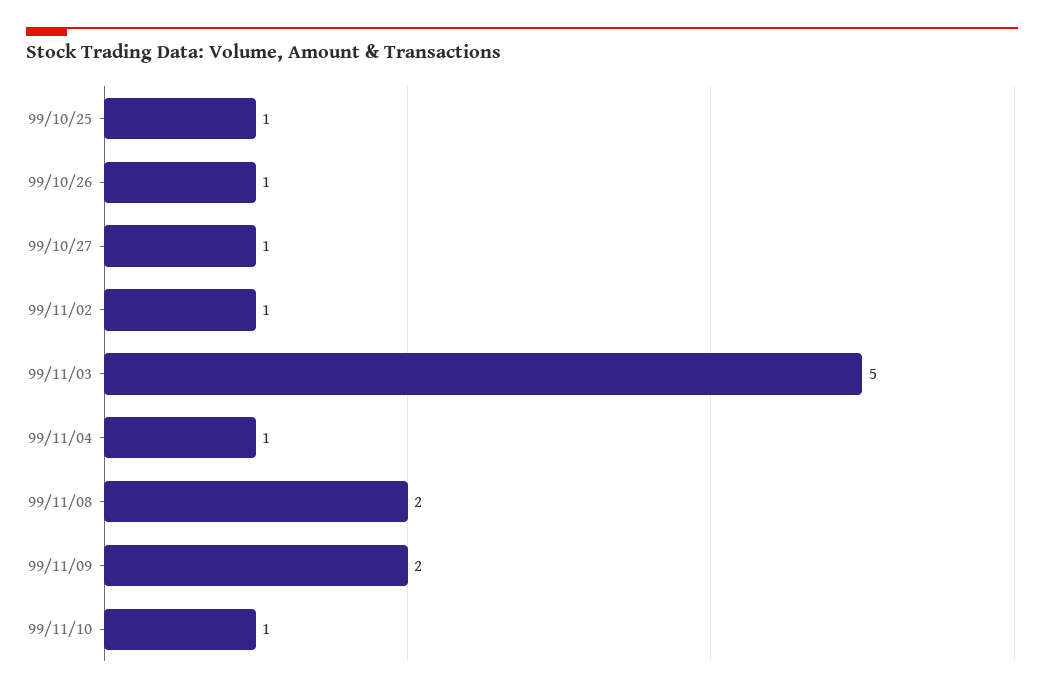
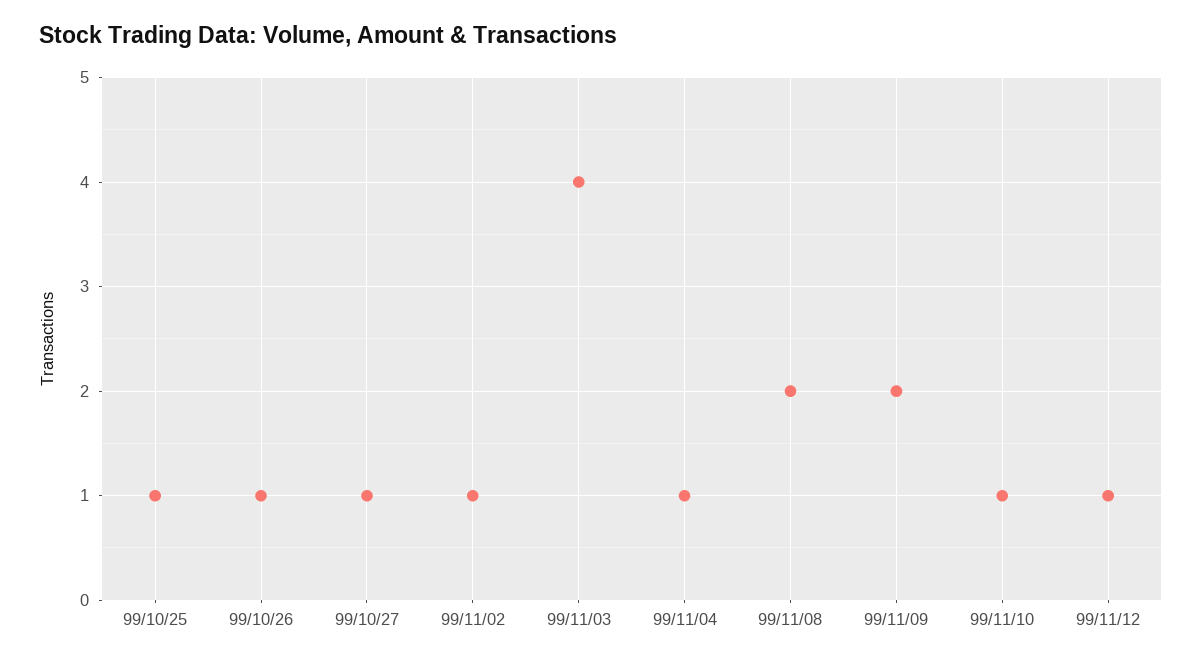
99/11/03: 5 -> 4
99/11/12: none -> 1

